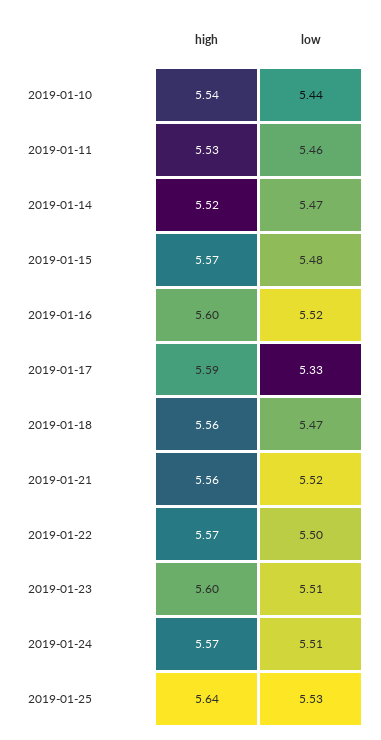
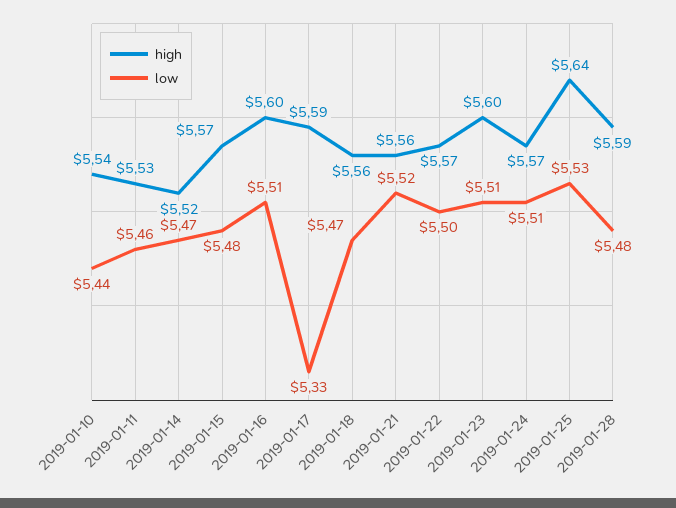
low, 2019-01-16: 5.52 -> 5.51
high, 2019-01-28: none -> 5.59
low, 2019-01-28: none -> 5.48

